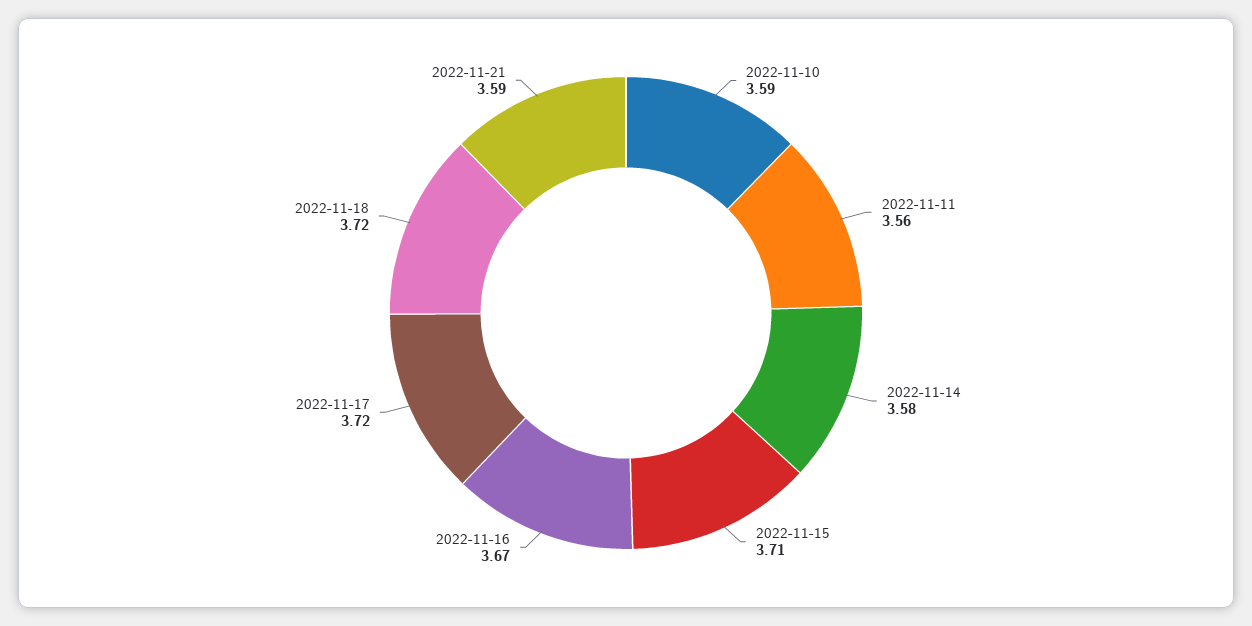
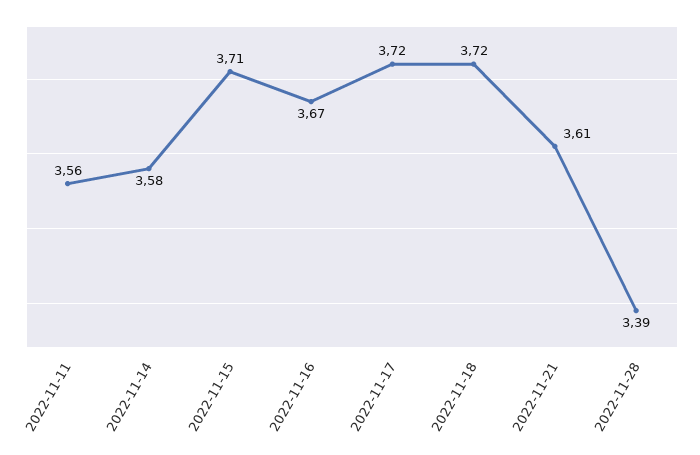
2022-11-10: 3.59 -> none
2022-11-21: 3.59 -> 3.61
2022-11-28: none -> 3.39

